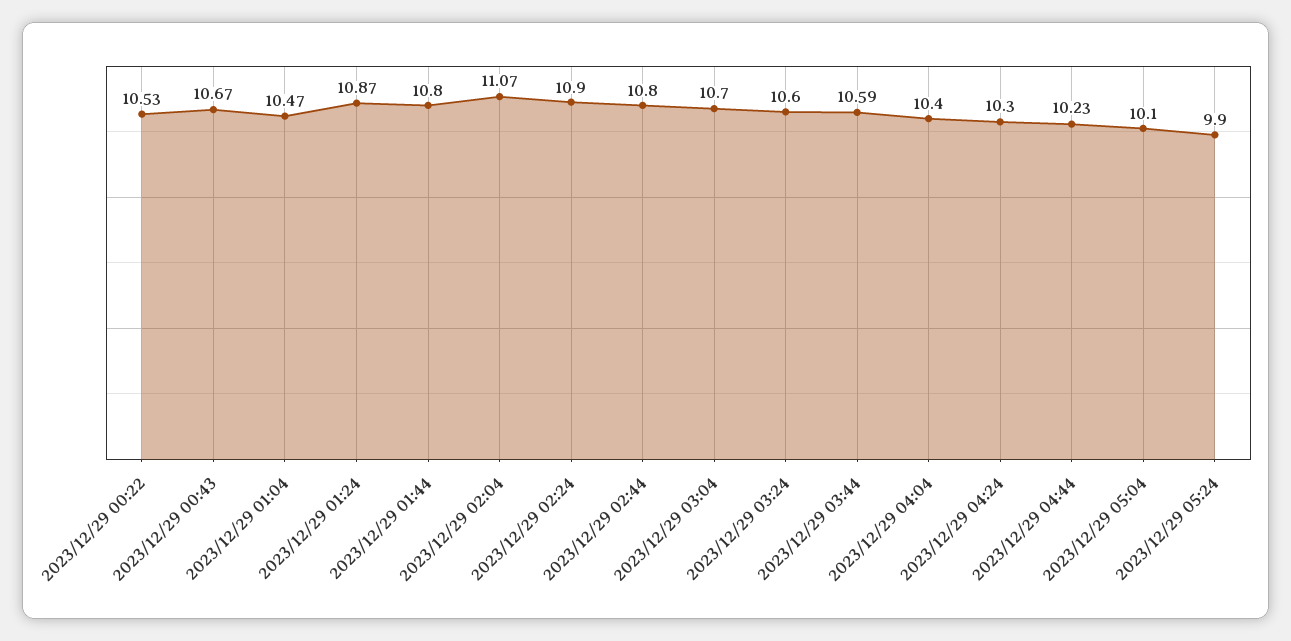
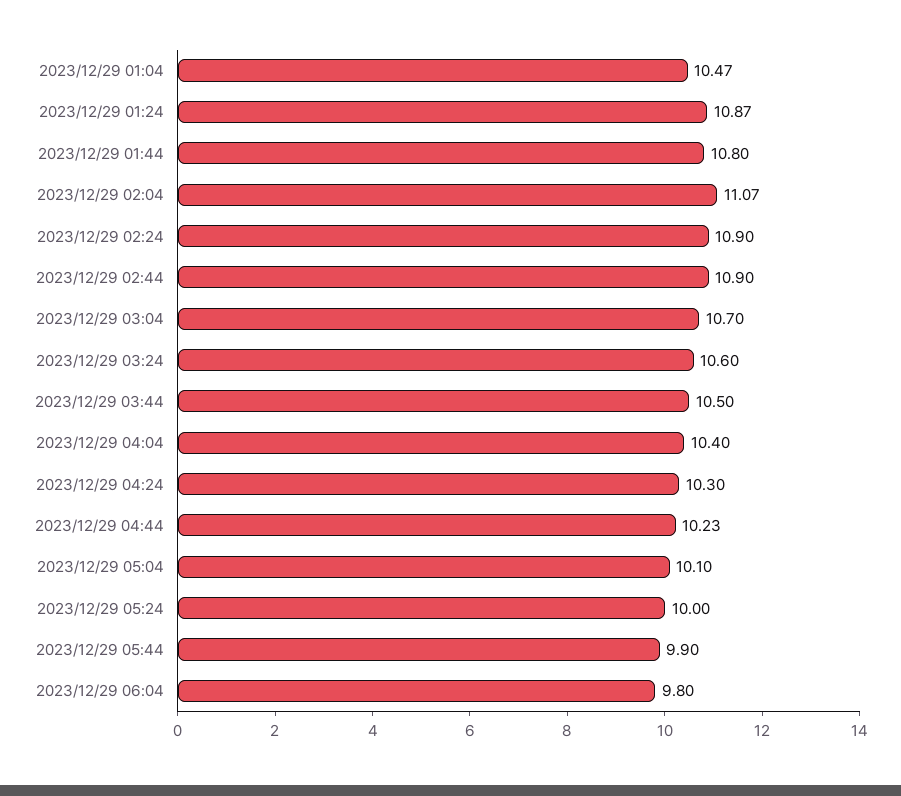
2023/12/29 00:22: 10.53 -> none
2023/12/29 00:43: 10.67 -> none
2023/12/29 02:44: 10.8 -> 10.9
2023/12/29 03:44: 10.59 -> 10.5
2023/12/29 05:24: 9.9 -> 10
2023/12/29 05:44: none -> 9.9
2023/12/29 06:04: none -> 9.8

